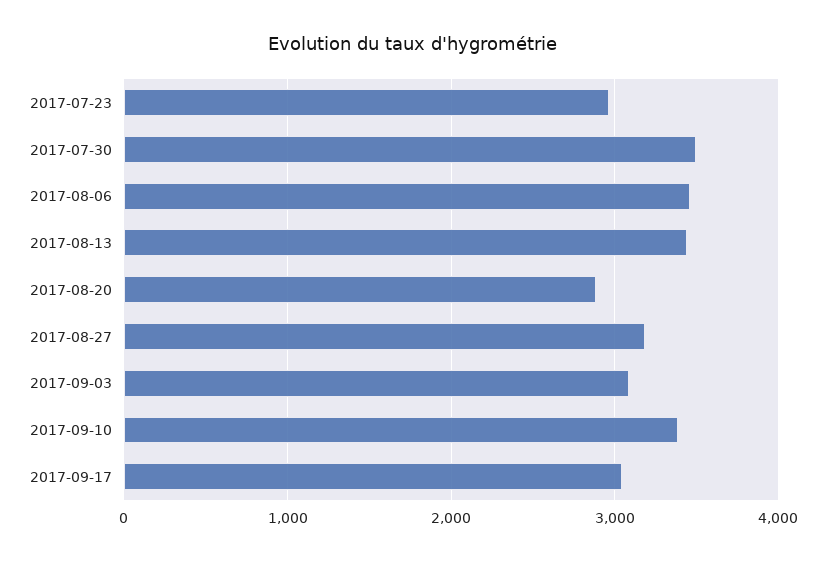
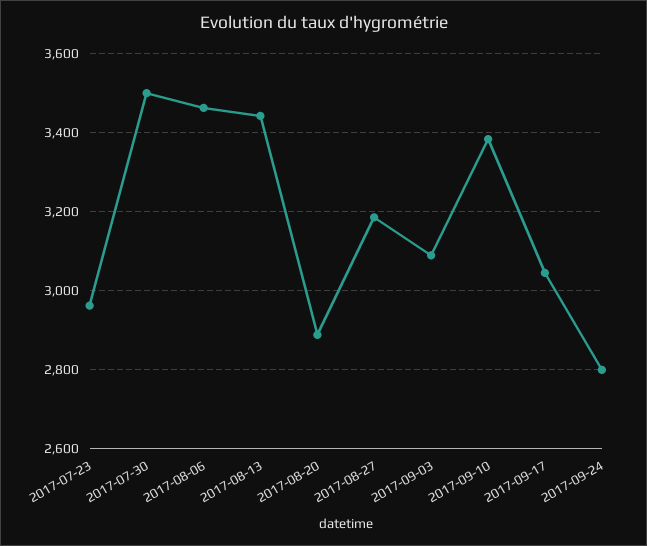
2017-09-24: none -> 2800

